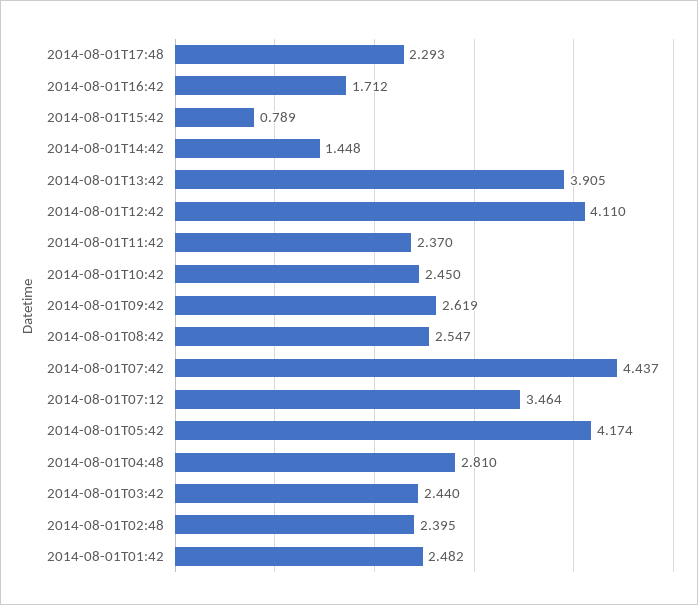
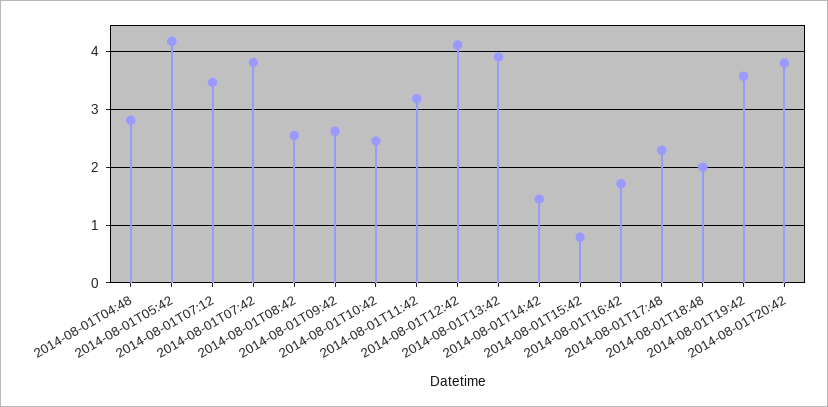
2014-08-01T11:42: 2.37 -> 3.2
2014-08-01T07:42: 4.437 -> 3.8
2014-08-01T03:42: 2.44 -> none
2014-08-01T02:48: 2.395 -> none
2014-08-01T01:42: 2.482 -> none
2014-08-01T18:48: none -> 2
2014-08-01T19:42: none -> 3.6
2014-08-01T20:42: none -> 3.8

